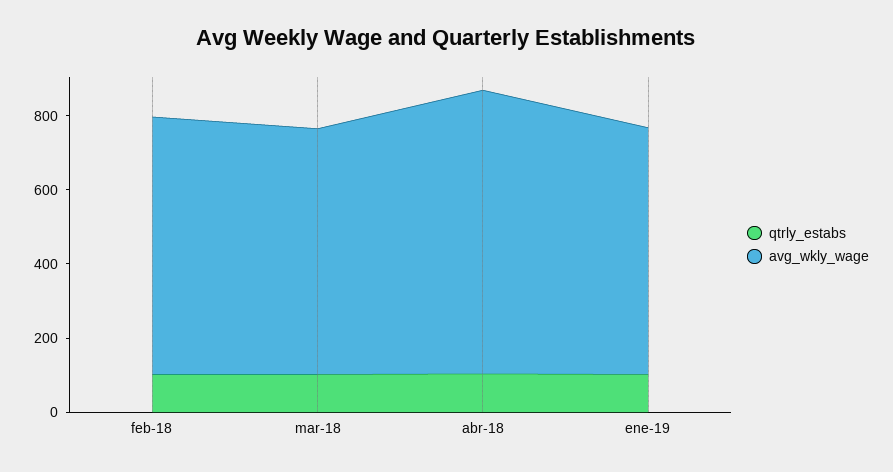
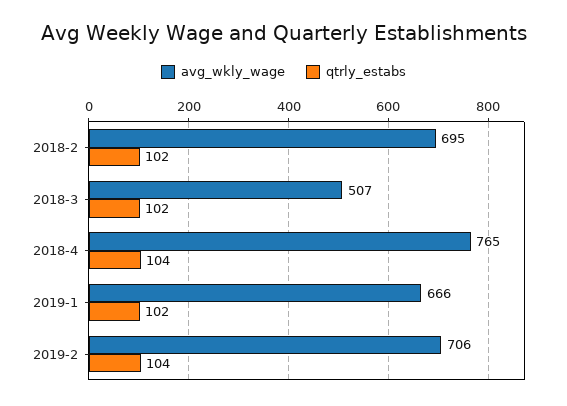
avg_wkly_wage, mar-18: 650 -> 507
avg_wkly_wage, 2019-2: none -> 706
qtrly_estabs, 2019-2: none -> 104

